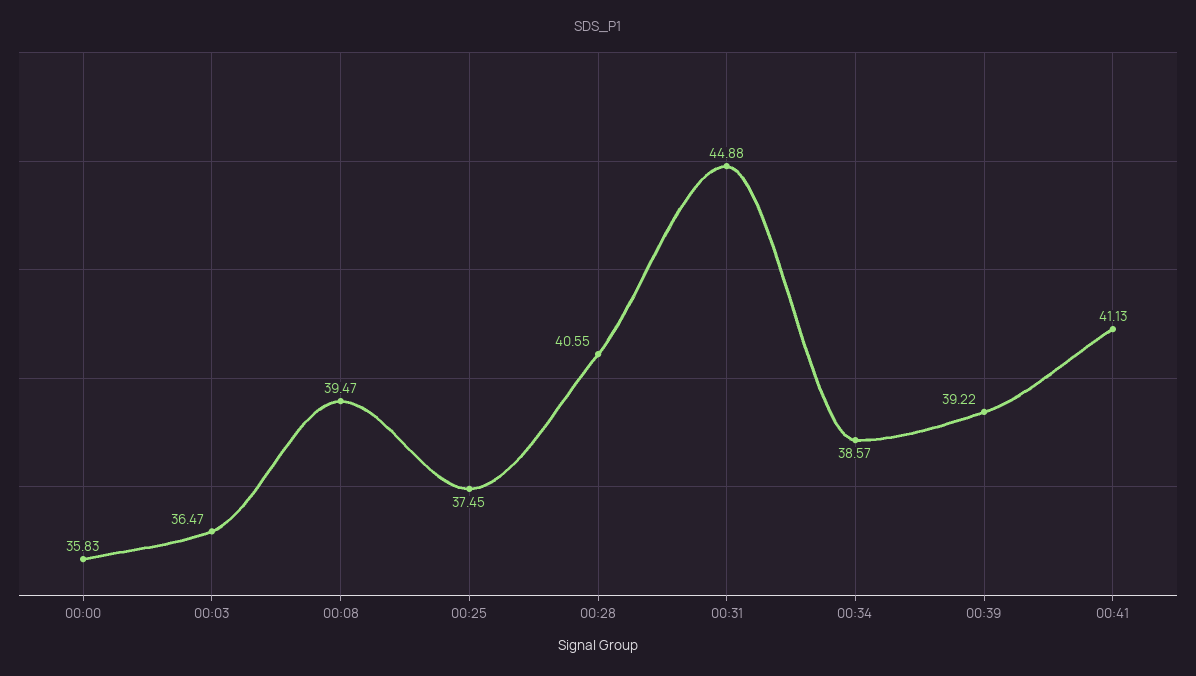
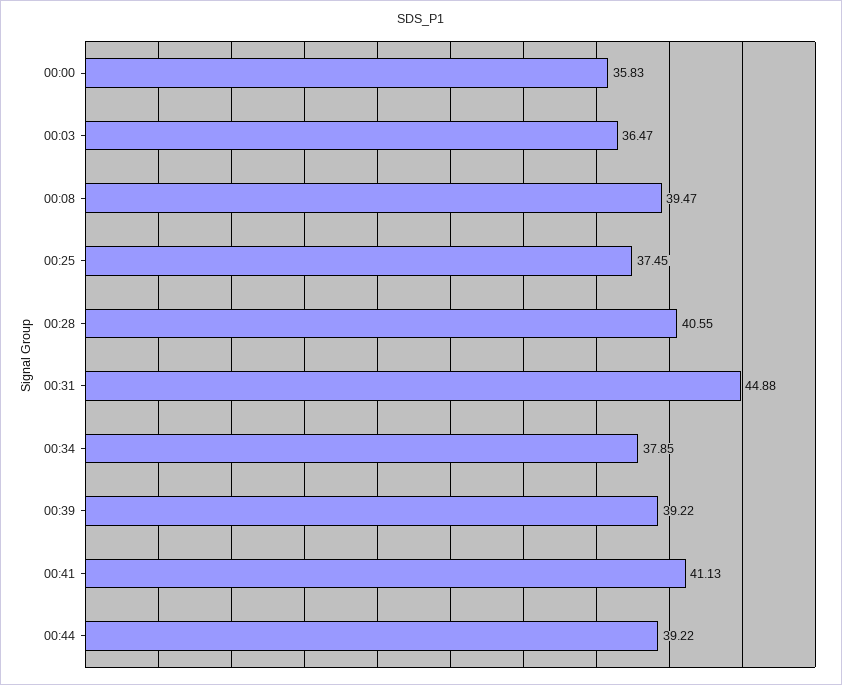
00:34: 38.57 -> 37.85
00:44: none -> 39.22

